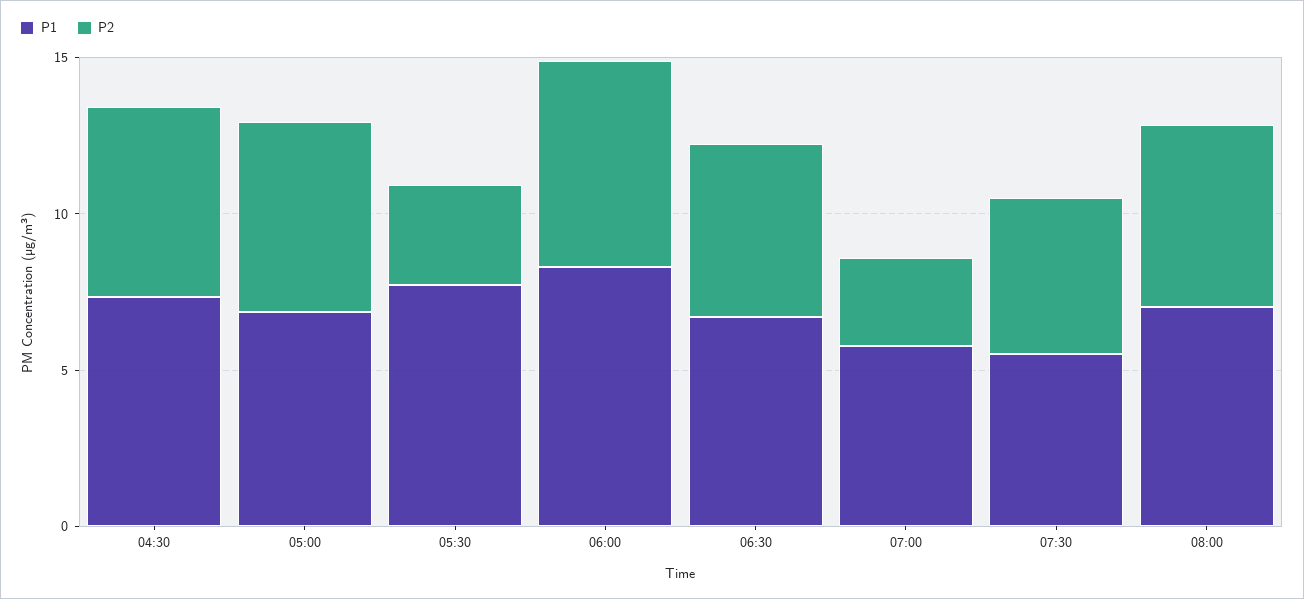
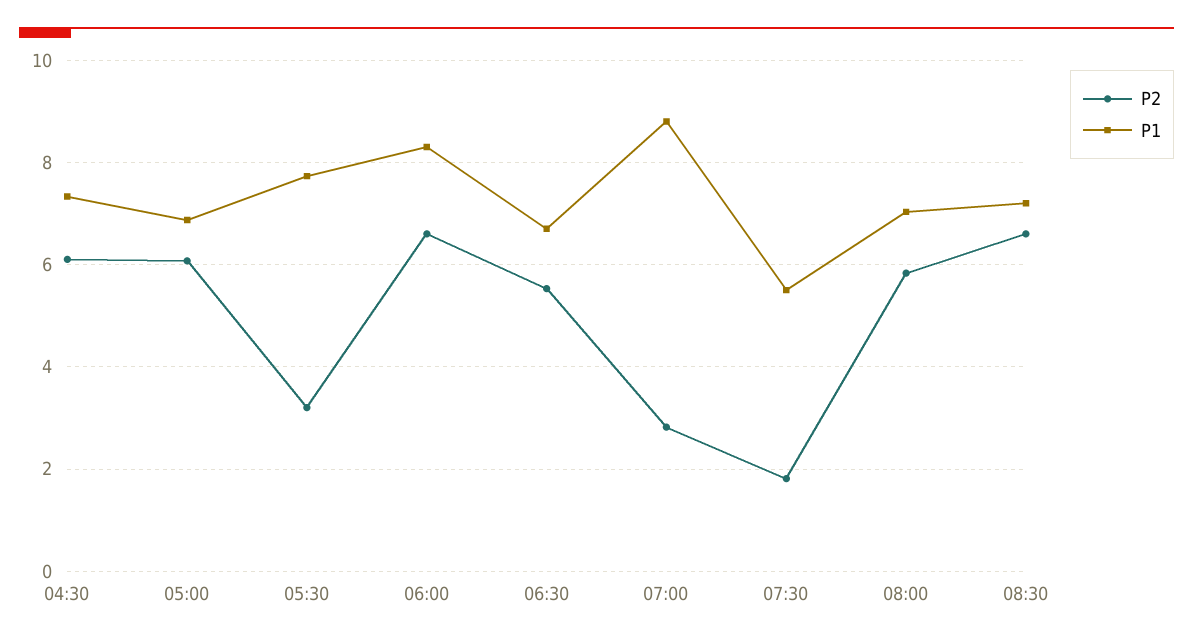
P1, 07:00: 6 -> 8.8
P2, 07:30: 5 -> 1.8
P2, 08:30: none -> 6.6
P1, 08:30: none -> 7.2

